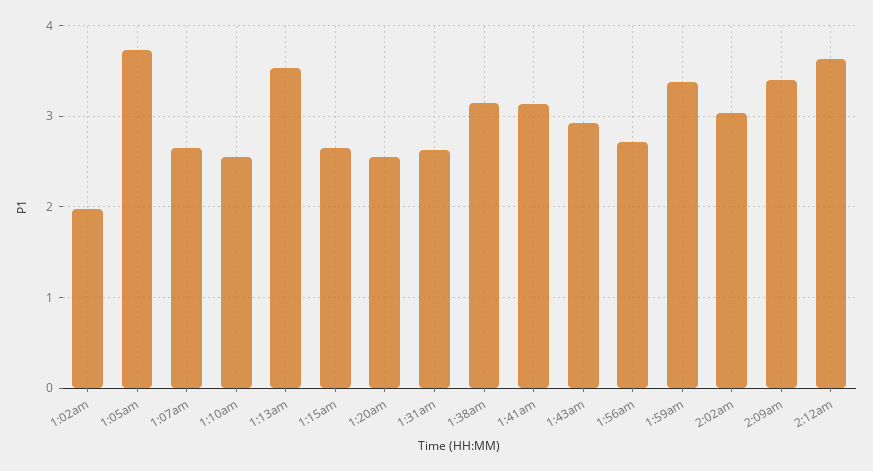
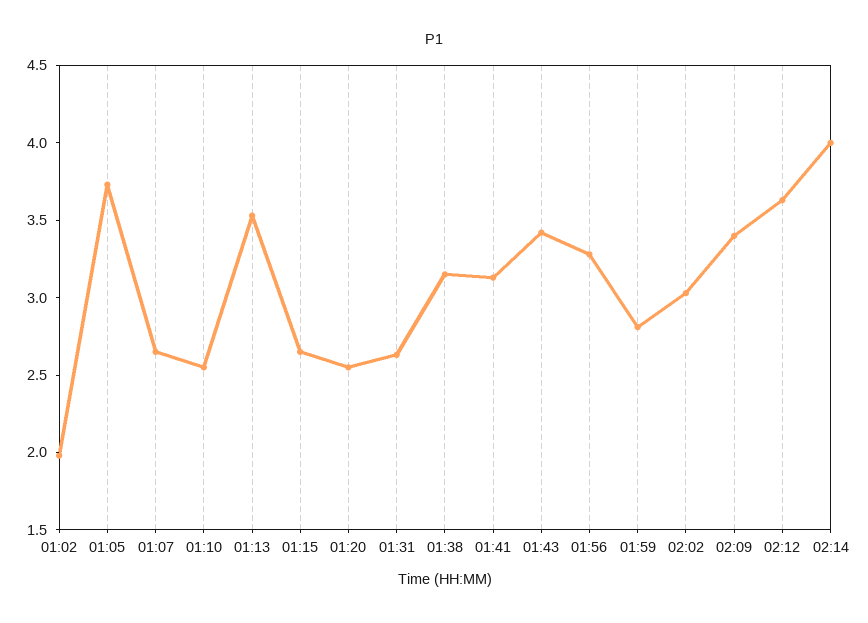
1:43am: 2.9 -> 3.4
1:56am: 2.7 -> 3.3
1:59am: 3.4 -> 2.8
02:14: none -> 4

